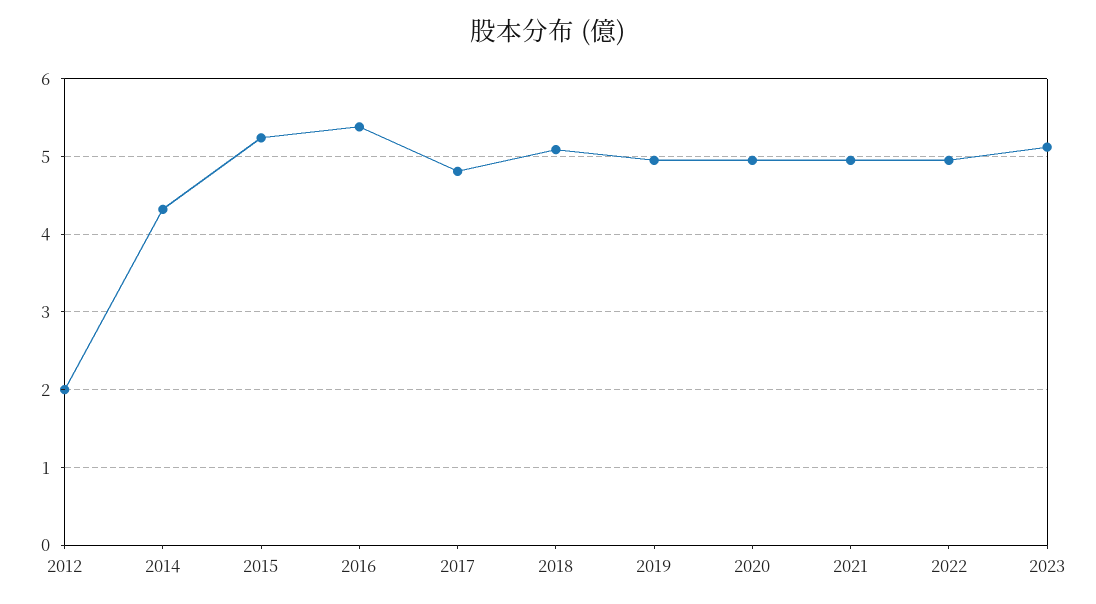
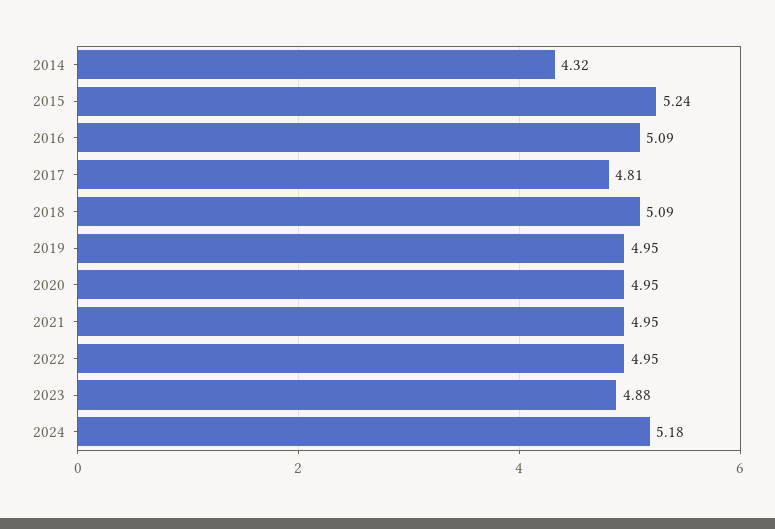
2012: 2 -> none
2016: 5.4 -> 5.09
2023: 5.1 -> 4.88
2024: none -> 5.18

